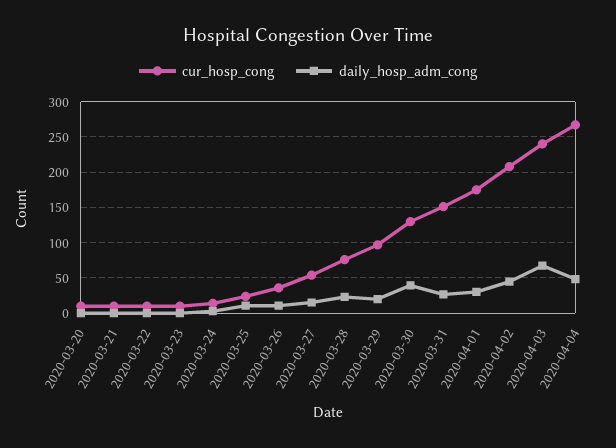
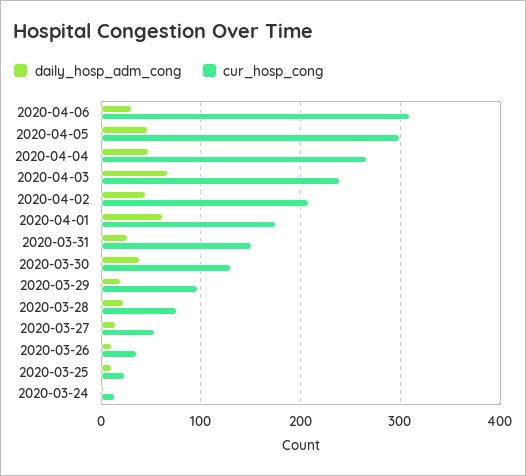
cur_hosp_cong, 2020-03-20: 10 -> none
daily_hosp_adm_cong, 2020-03-20: 0 -> none
cur_hosp_cong, 2020-03-21: 10 -> none
daily_hosp_adm_cong, 2020-03-21: 0 -> none
cur_hosp_cong, 2020-03-22: 10 -> none
daily_hosp_adm_cong, 2020-03-22: 0 -> none
cur_hosp_cong, 2020-03-23: 10 -> none
daily_hosp_adm_cong, 2020-03-23: 0 -> none
daily_hosp_adm_cong, 2020-04-01: 30 -> 60
daily_hosp_adm_cong, 2020-04-06: none -> 30
cur_hosp_cong, 2020-04-06: none -> 310
daily_hosp_adm_cong, 2020-04-05: none -> 50
cur_hosp_cong, 2020-04-05: none -> 300

